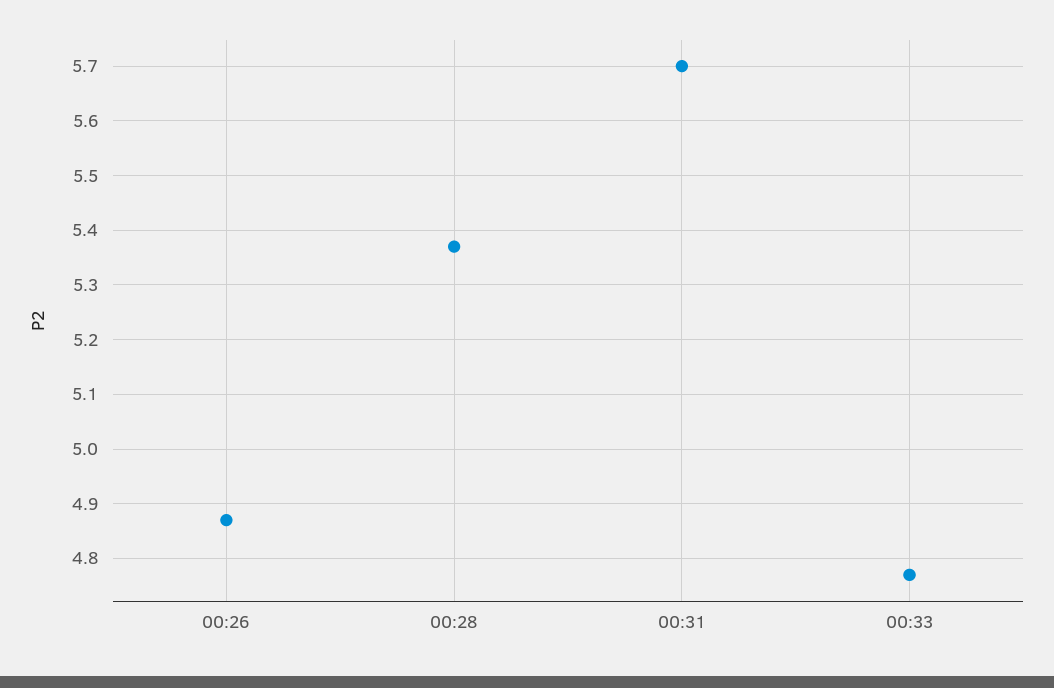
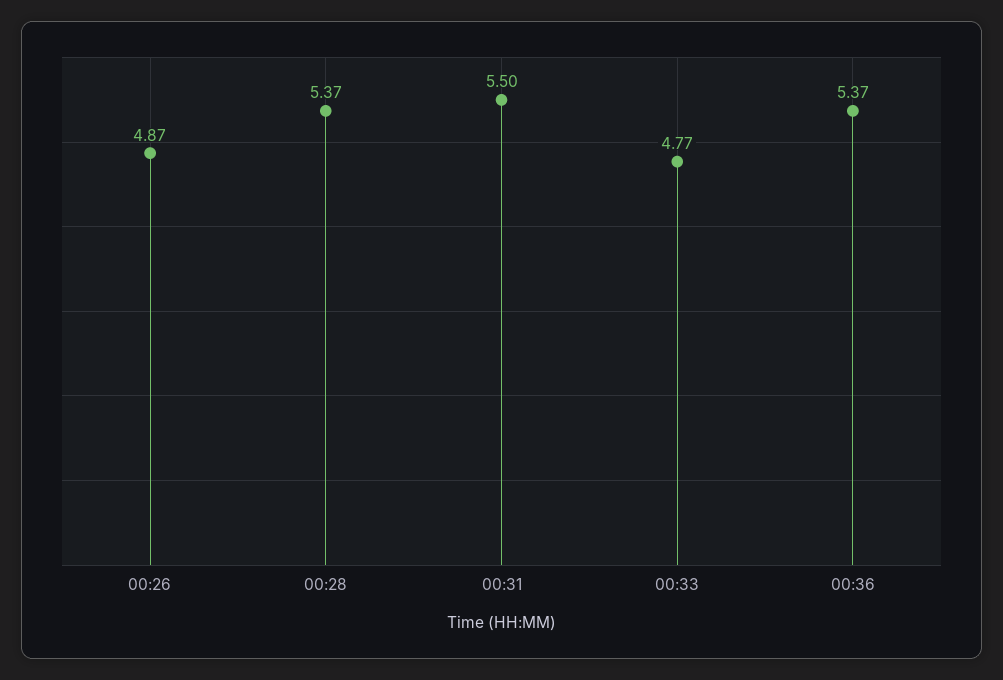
00:31: 5.7 -> 5.5
00:36: none -> 5.37

